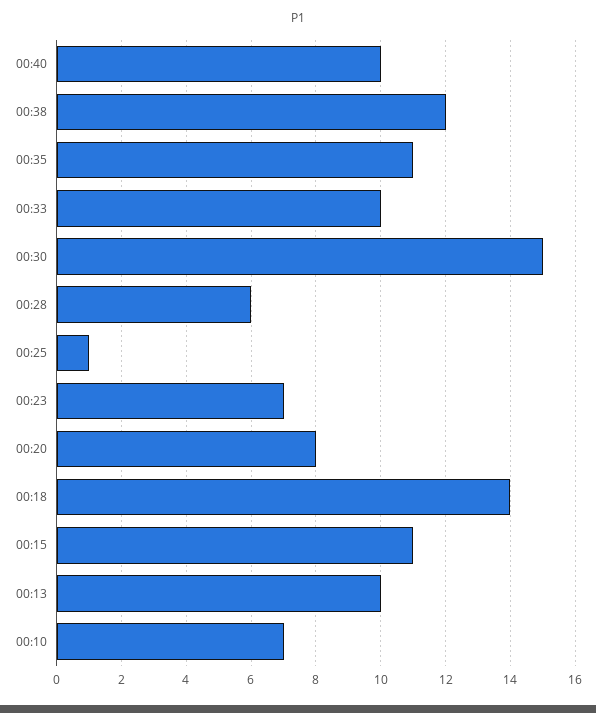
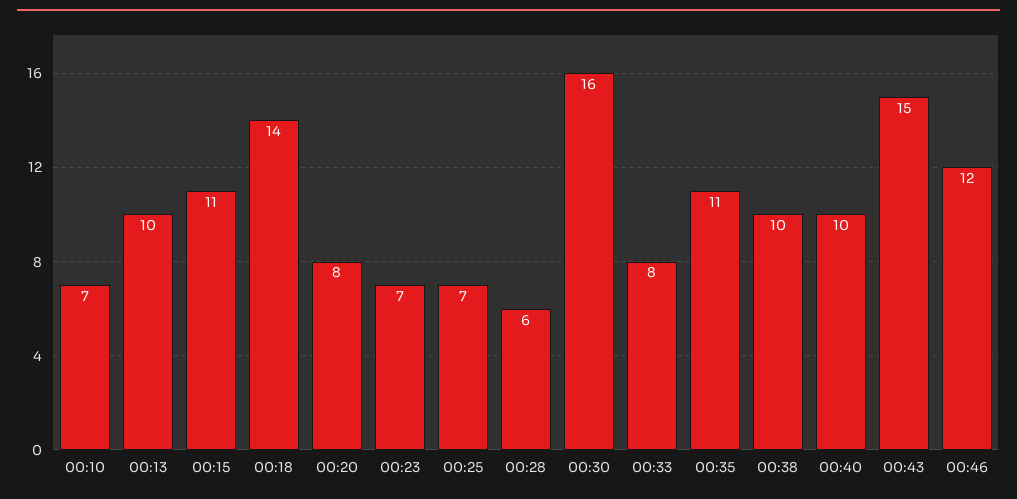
00:38: 12 -> 10
00:33: 10 -> 8
00:30: 15 -> 16
00:25: 1 -> 7
00:43: none -> 15
00:46: none -> 12

